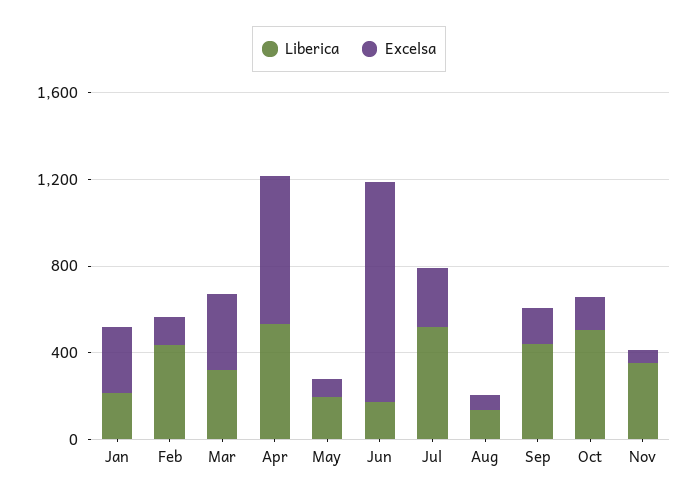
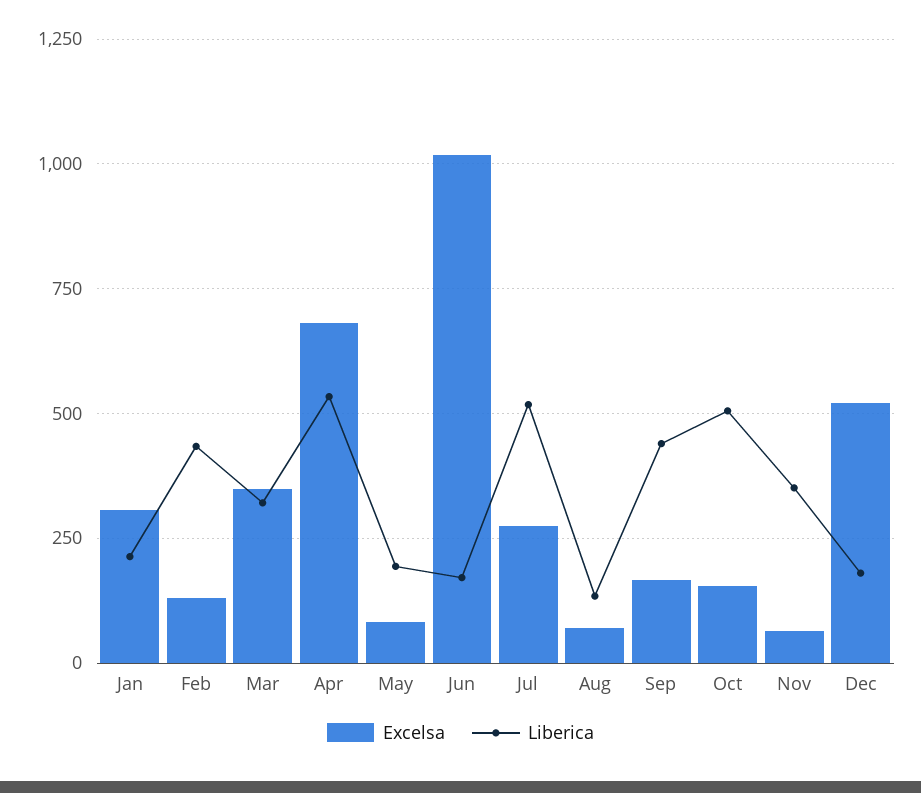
Excelsa, Dec: none -> 525
Liberica, Dec: none -> 175

